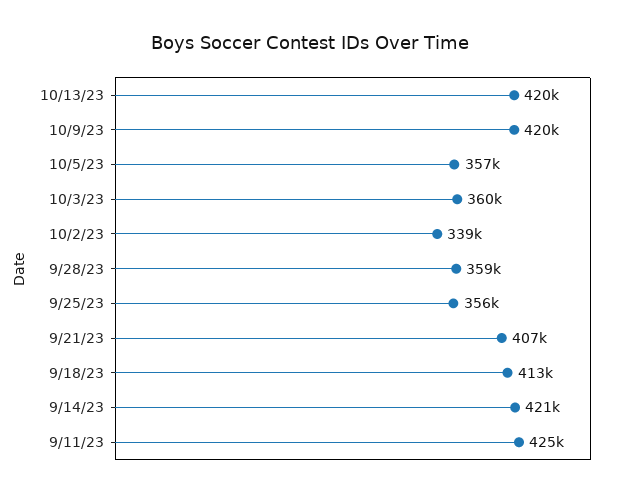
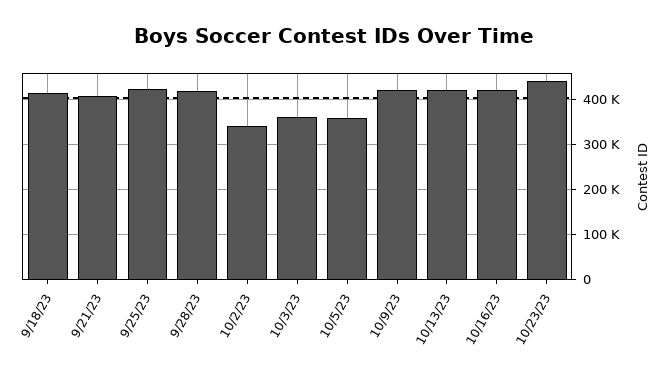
9/28/23: 359000 -> 420000
9/25/23: 356000 -> 420000
9/14/23: 421000 -> none
9/11/23: 425000 -> none
10/16/23: none -> 420000
10/23/23: none -> 440000

